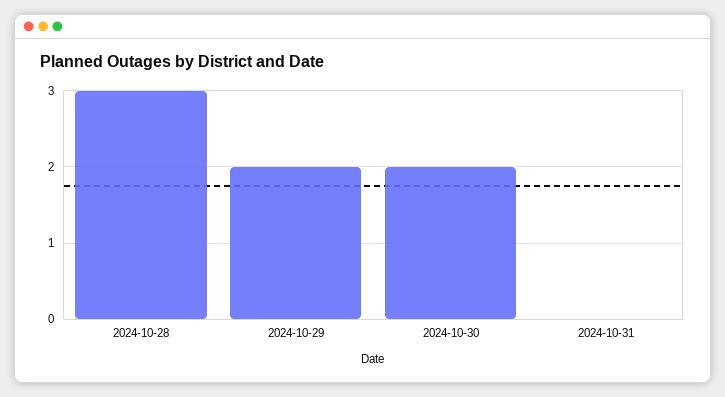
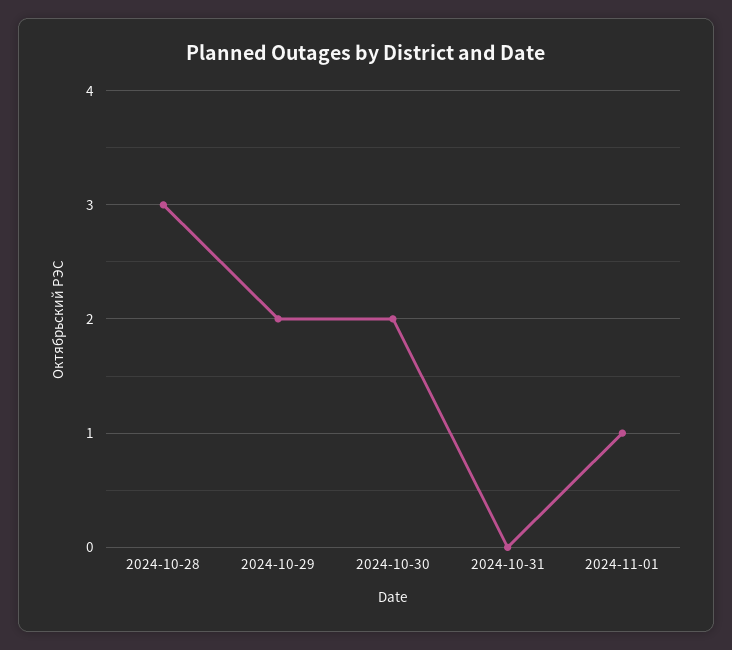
2024-11-01: none -> 1

